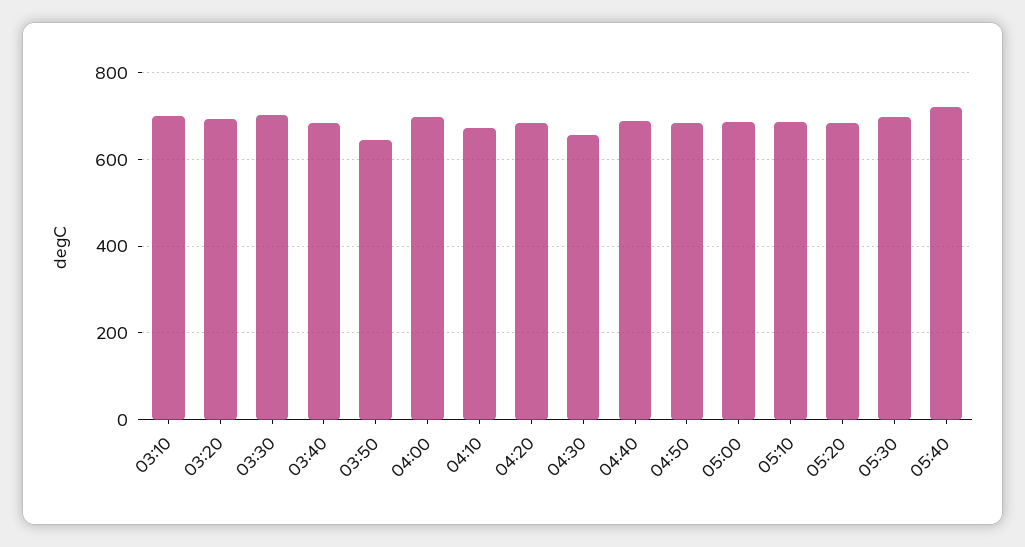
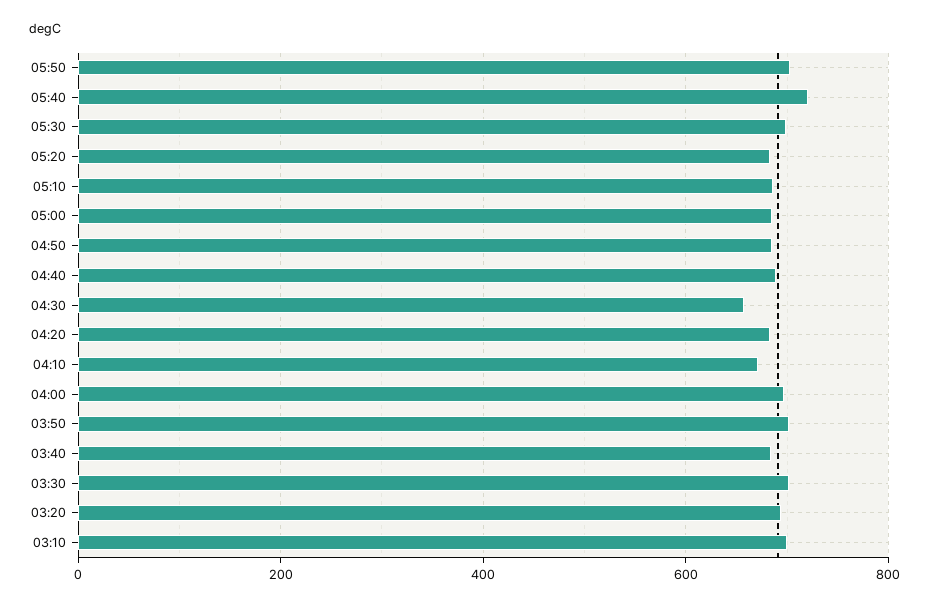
03:50: 640 -> 700
05:50: none -> 700

